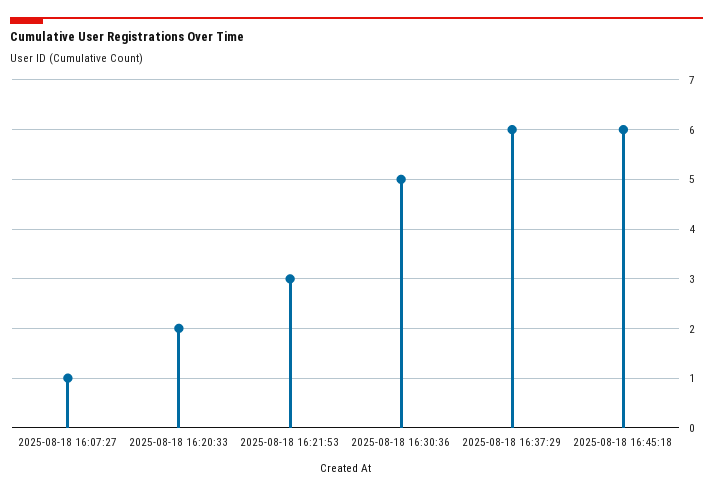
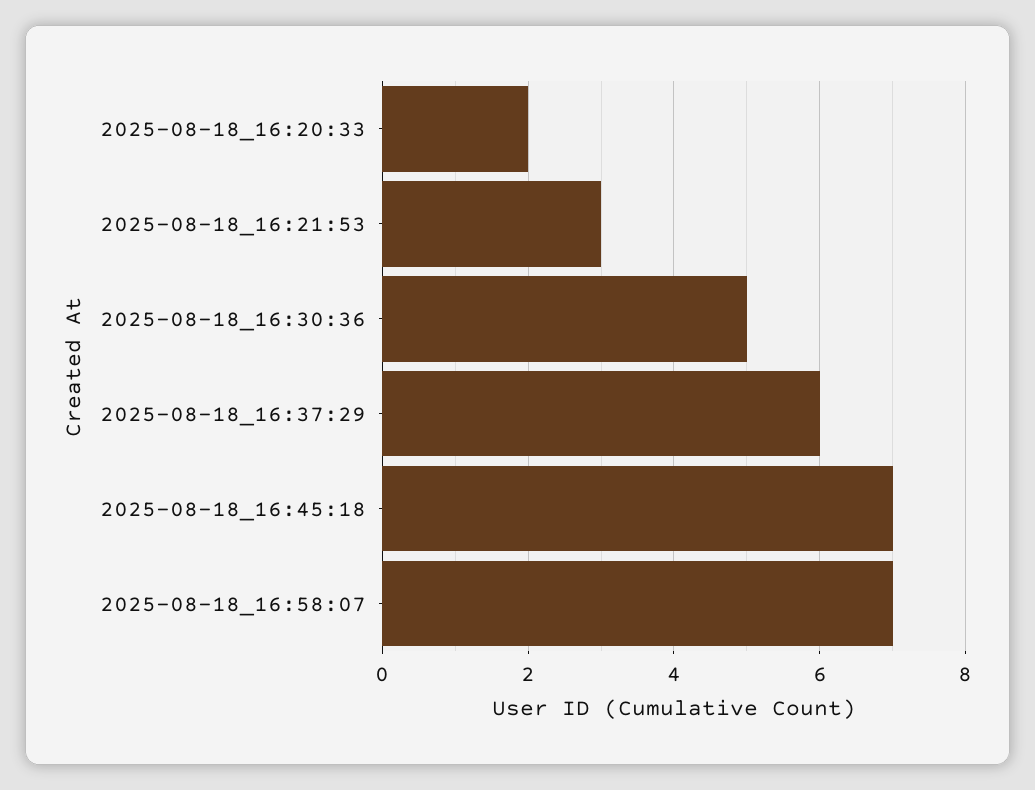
2025-08-18 16:07:27: 1 -> none
2025-08-18 16:45:18: 6 -> 7
2025-08-18_16:58:07: none -> 7

